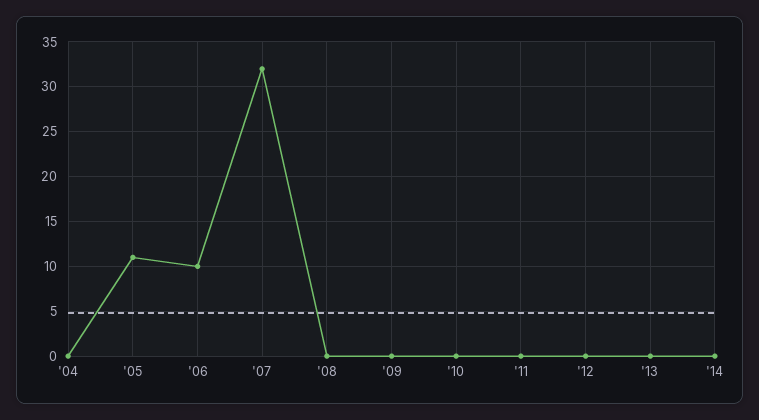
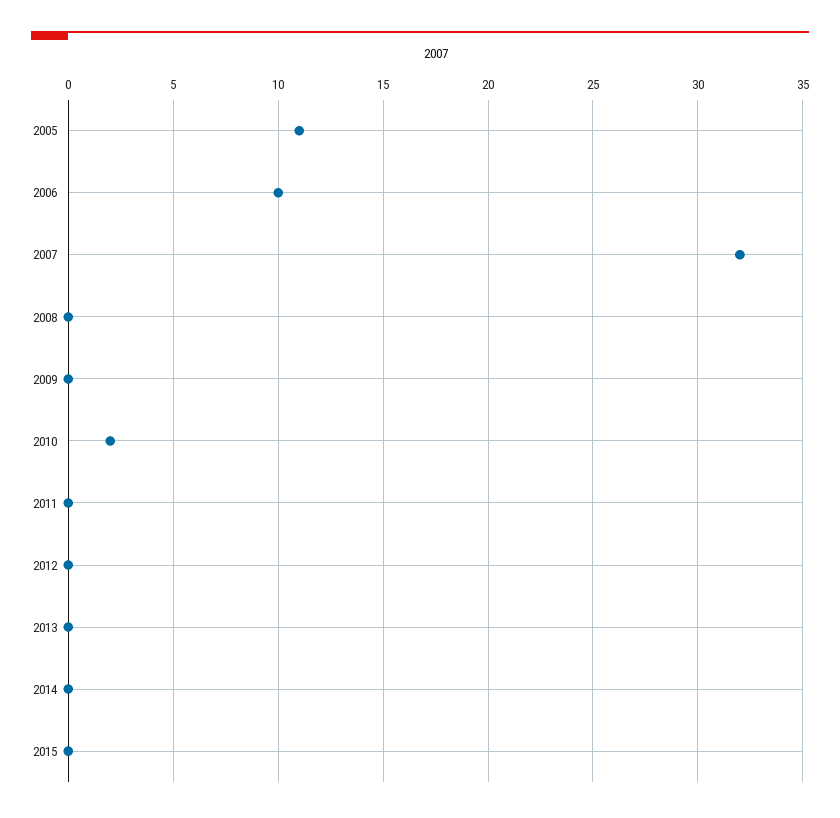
'04: 0 -> none
'10: 0 -> 2
2015: none -> 0

